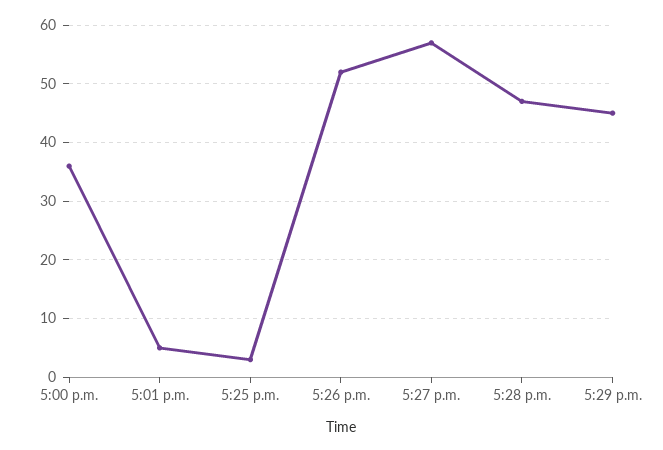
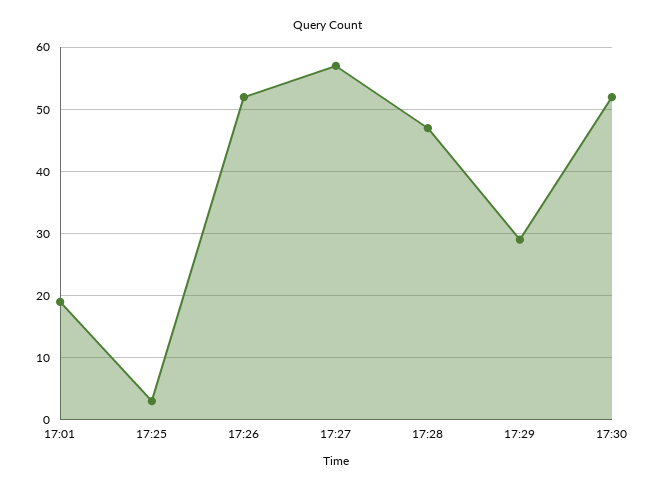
5:00 p.m.: 35 -> none
5:01 p.m.: 5 -> 19
5:29 p.m.: 45 -> 29
17:30: none -> 52

